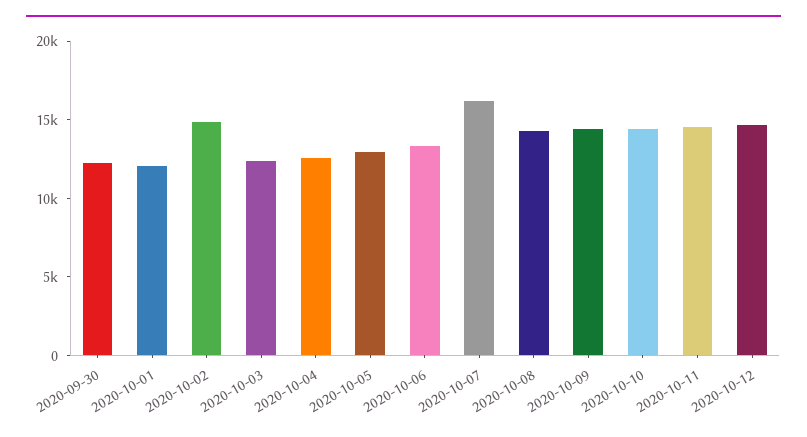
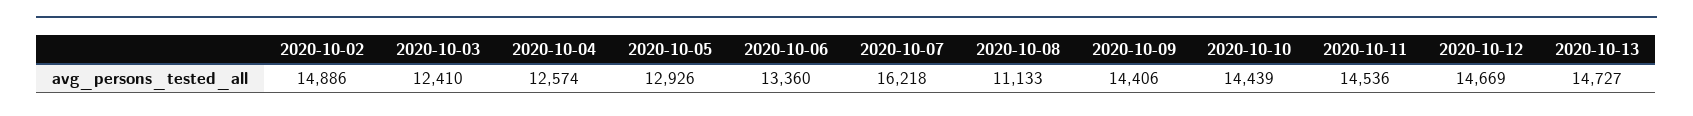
2020-09-30: 12000 -> none
2020-10-01: 12000 -> none
2020-10-08: 14000 -> 11133
2020-10-13: none -> 14727

